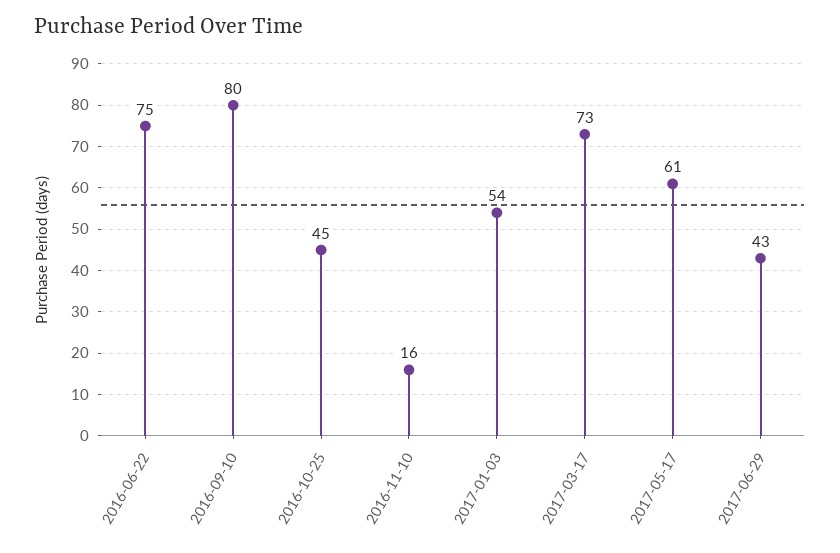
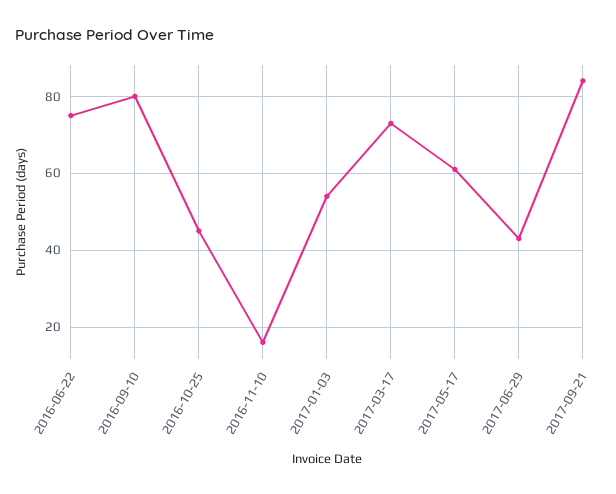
2017-09-21: none -> 85

